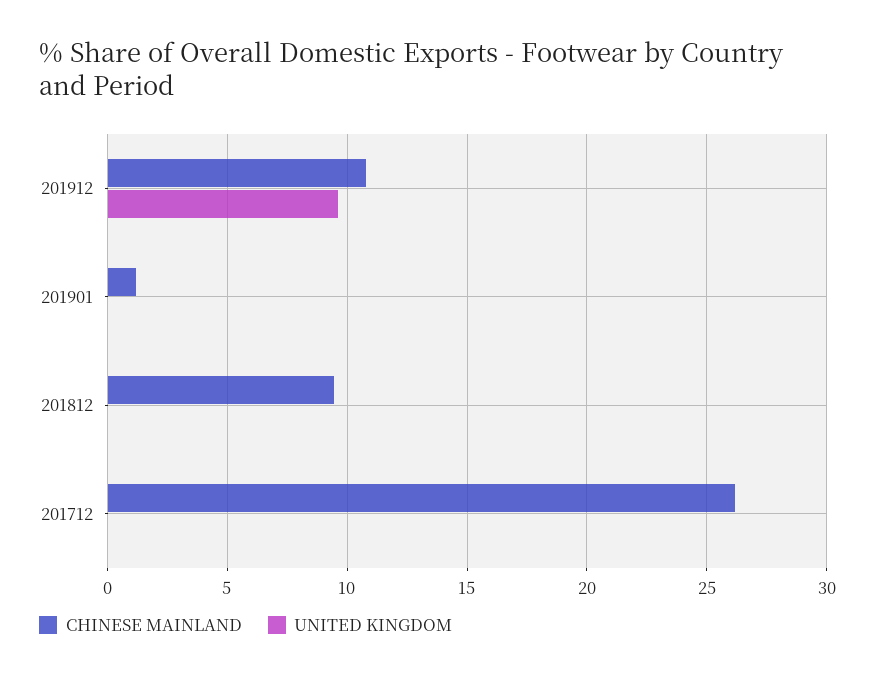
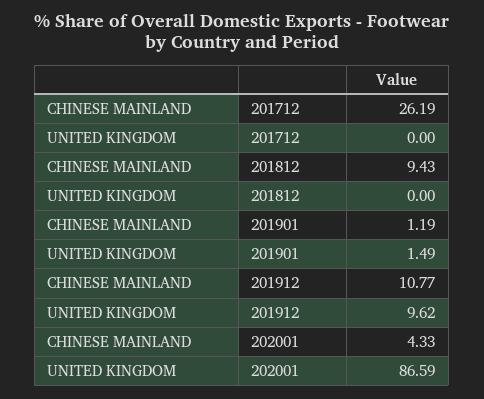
UNITED KINGDOM, 201901: 0 -> 1.49
CHINESE MAINLAND, 202001: none -> 4.33
UNITED KINGDOM, 202001: none -> 86.59

